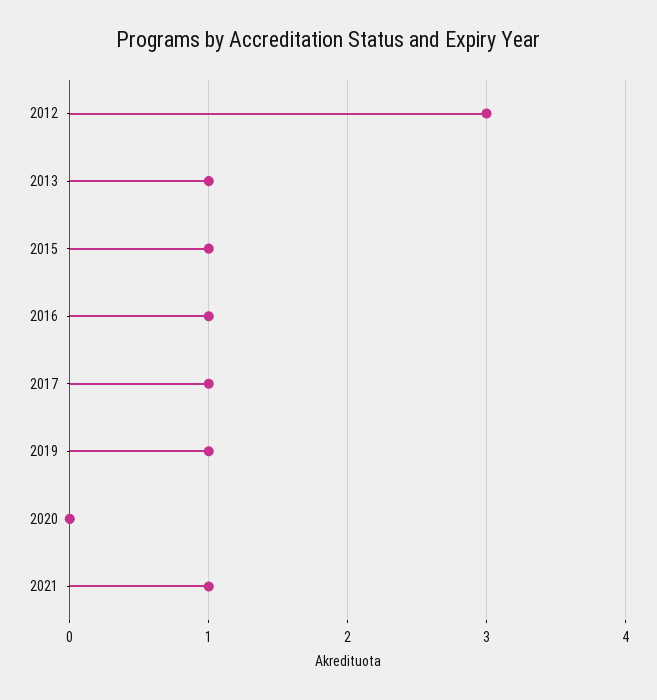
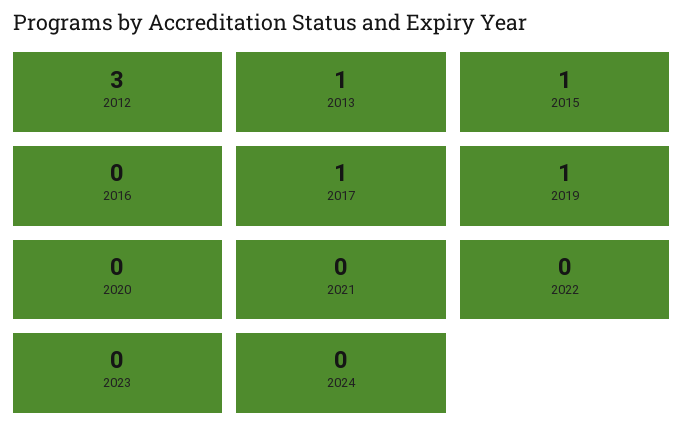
2016: 1 -> 0
2021: 1 -> 0
2022: none -> 0
2023: none -> 0
2024: none -> 0

